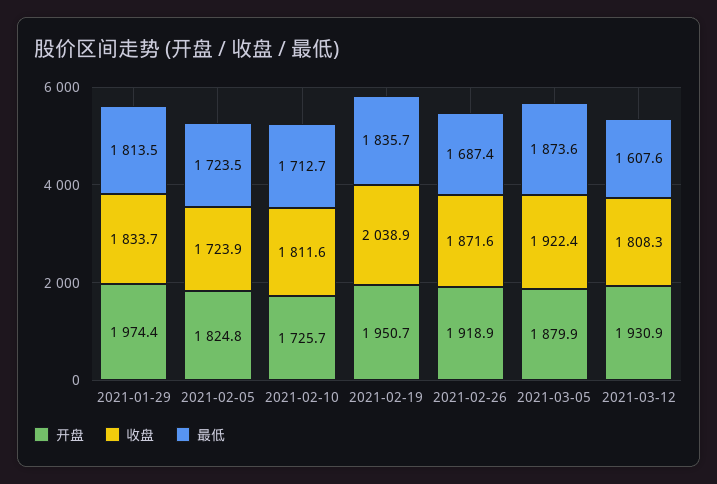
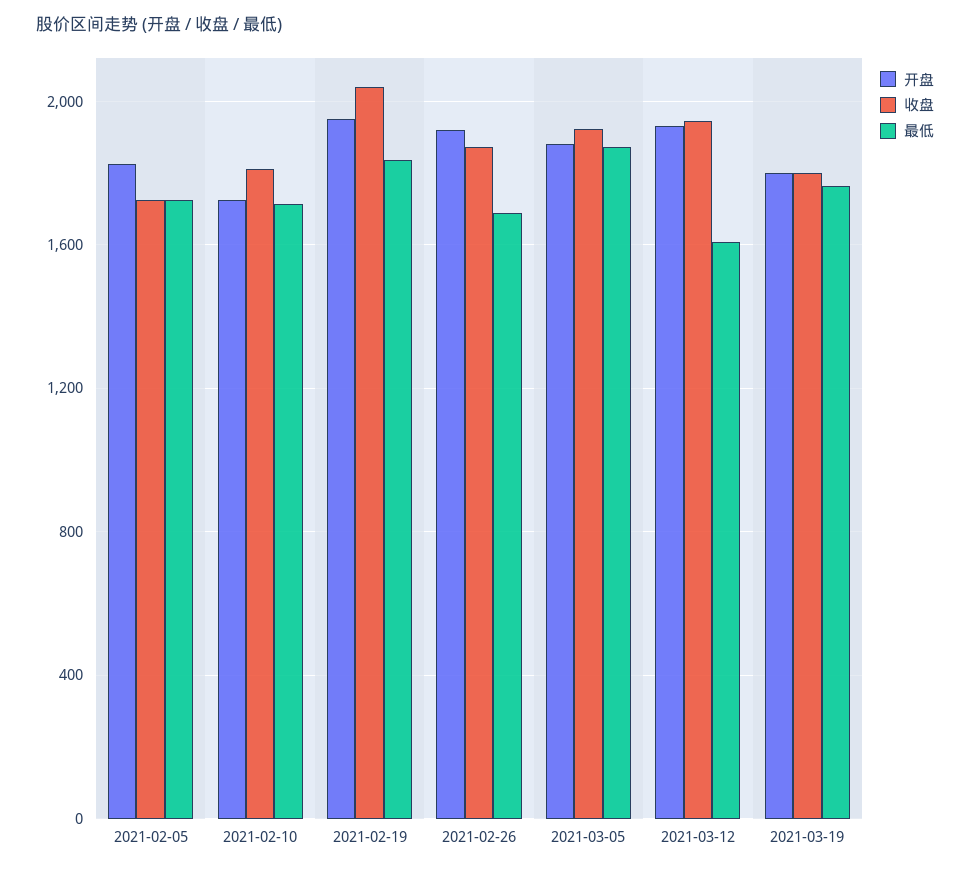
开盘, 2021-01-29: 1974.4 -> none
收盘, 2021-01-29: 1833.7 -> none
最低, 2021-01-29: 1813.5 -> none
收盘, 2021-03-12: 1808.3 -> 1950
开盘, 2021-03-19: none -> 1800
收盘, 2021-03-19: none -> 1800
最低, 2021-03-19: none -> 1750

